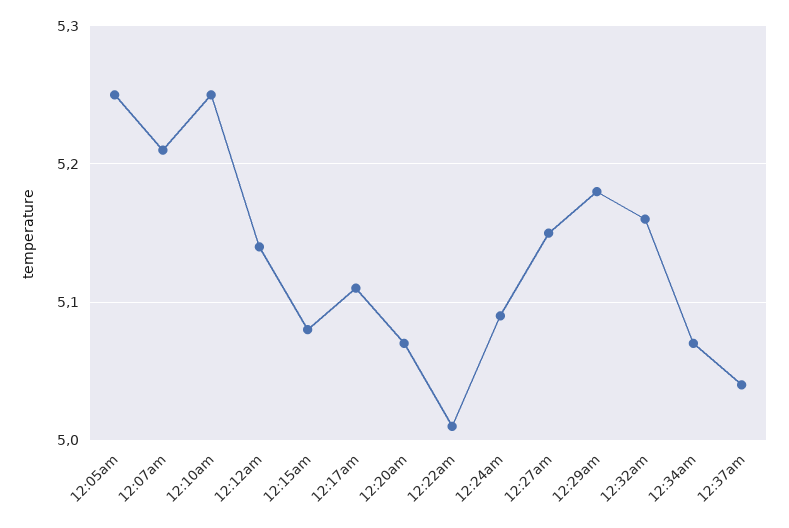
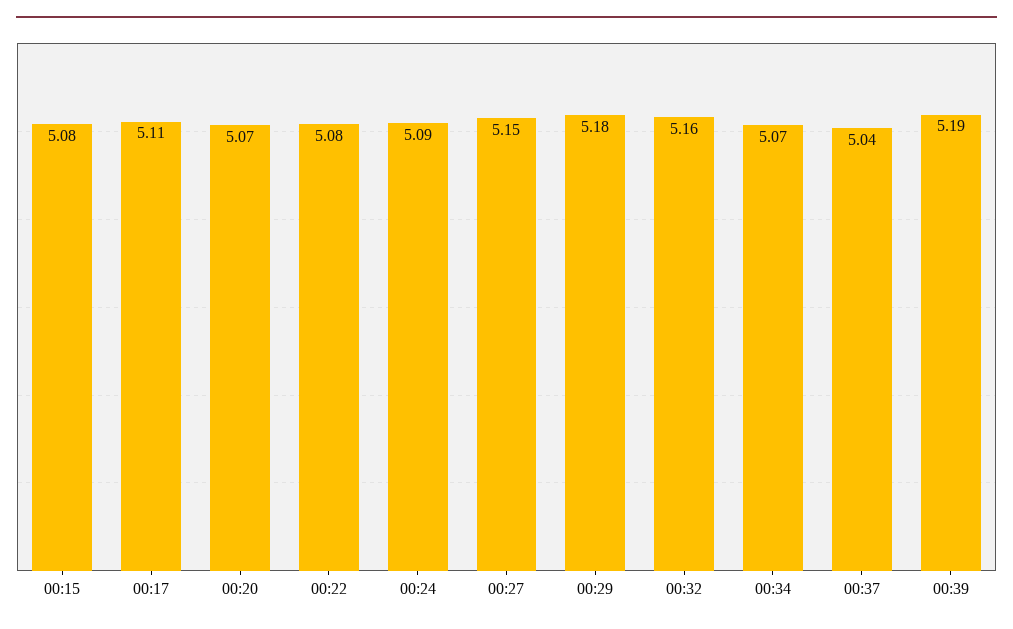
12:05am: 5.25 -> none
12:07am: 5.21 -> none
12:10am: 5.25 -> none
12:12am: 5.14 -> none
12:22am: 5.01 -> 5.08
00:39: none -> 5.19

